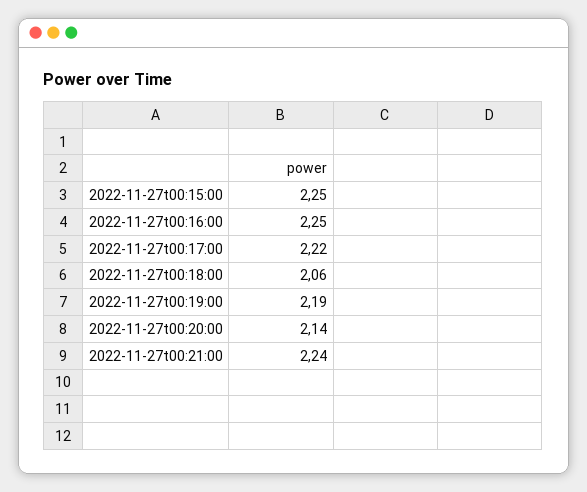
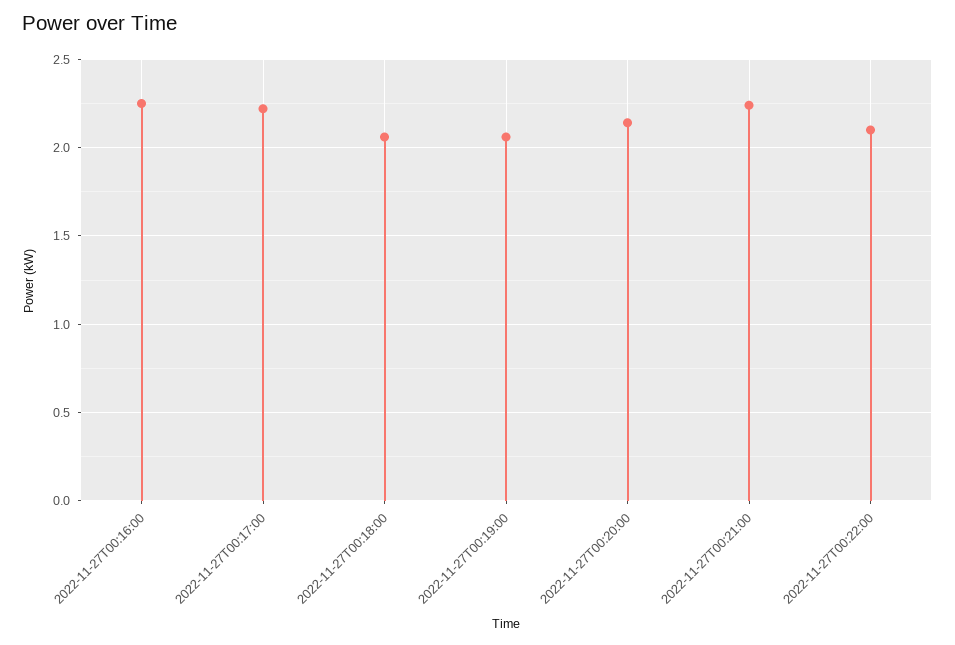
2022-11-27t00:15:00: 2.25 -> none
2022-11-27t00:19:00: 2.19 -> 2.05
2022-11-27T00:22:00: none -> 2.1

